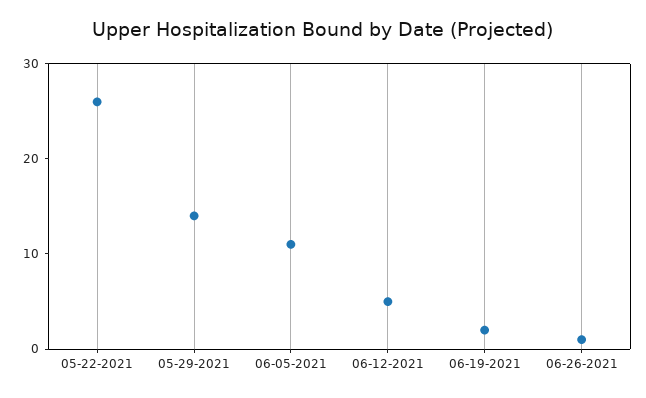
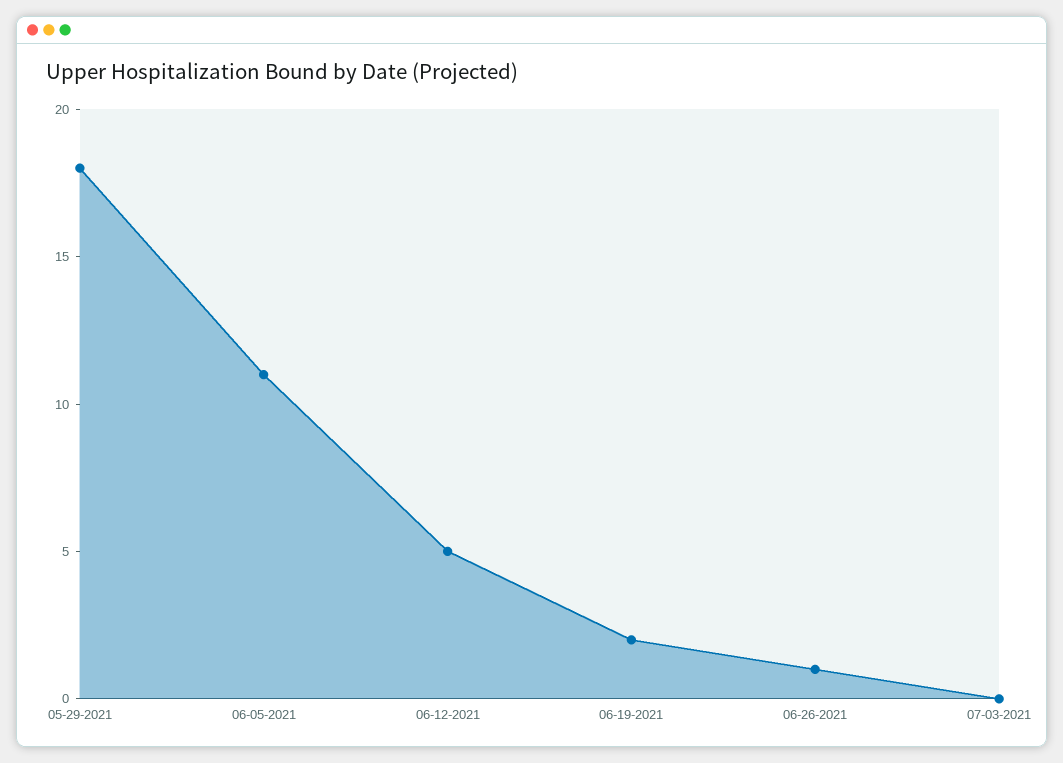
05-22-2021: 26 -> none
05-29-2021: 14 -> 18
07-03-2021: none -> 0

